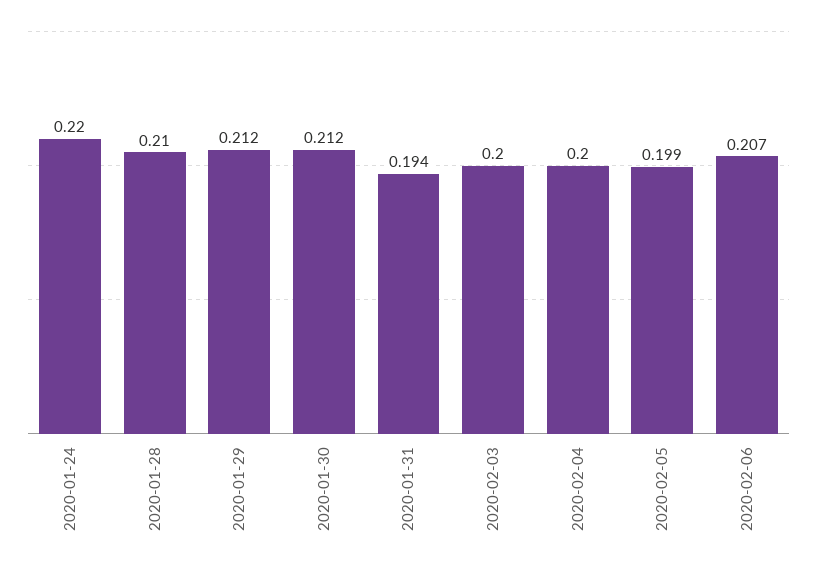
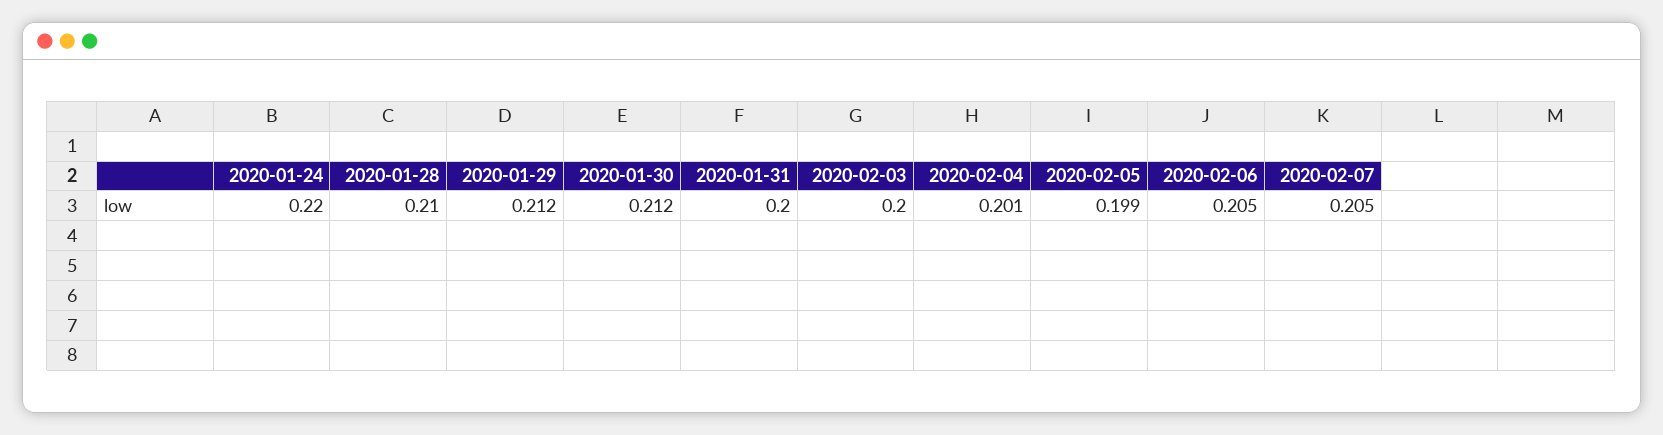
2020-01-31: 0.194 -> 0.2
2020-02-04: 0.2 -> 0.201
2020-02-06: 0.207 -> 0.205
2020-02-07: none -> 0.205

